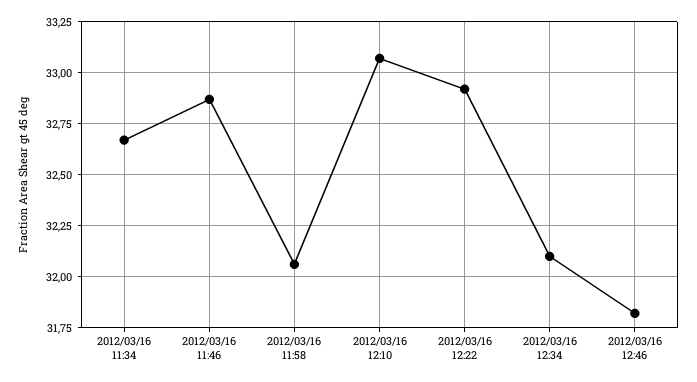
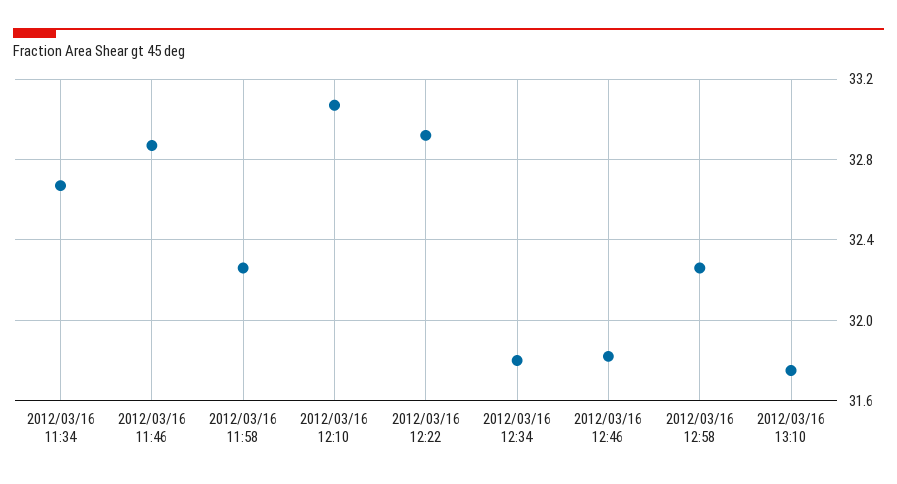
2012/03/16 11:58: 32.05 -> 32.25
2012/03/16 12:34: 32.1 -> 31.8
2012/03/16 12:58: none -> 32.25
2012/03/16 13:10: none -> 31.75

